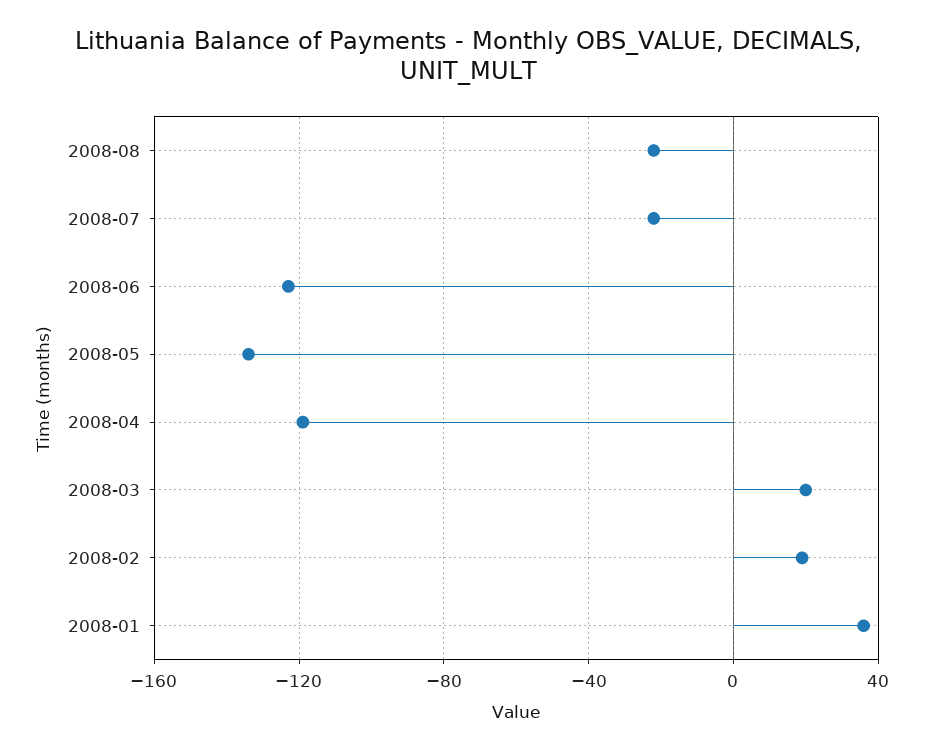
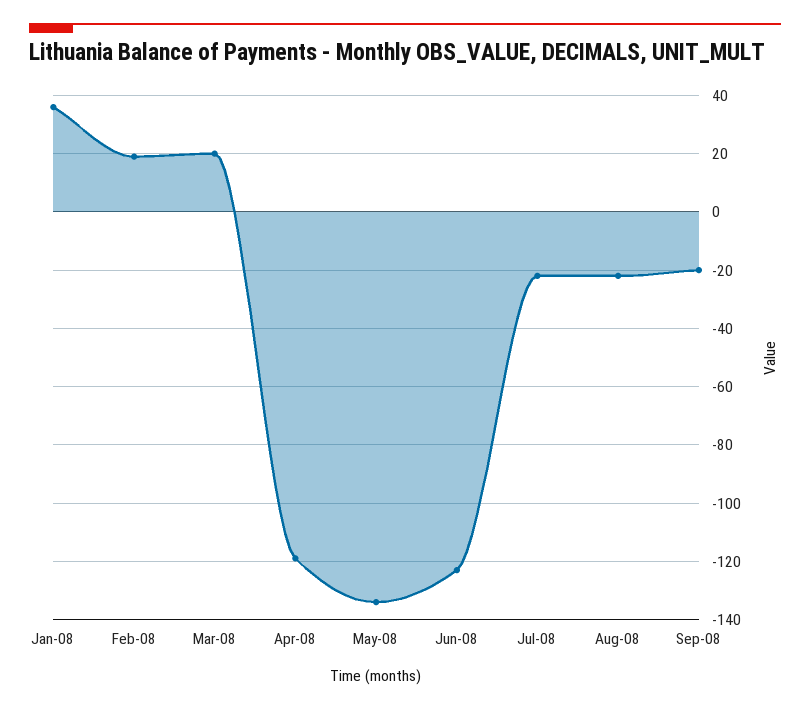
Sep-08: none -> -20

